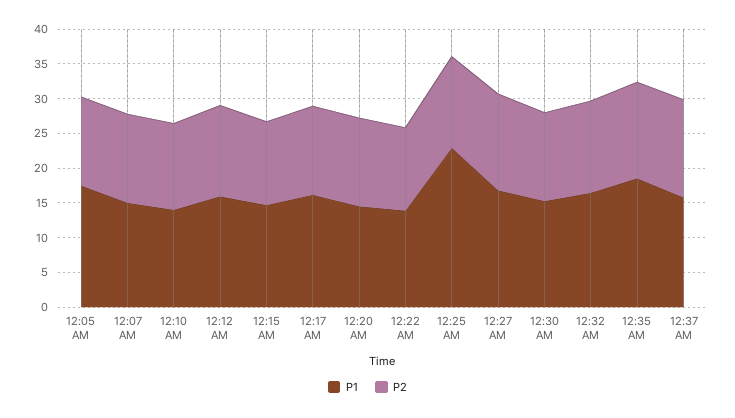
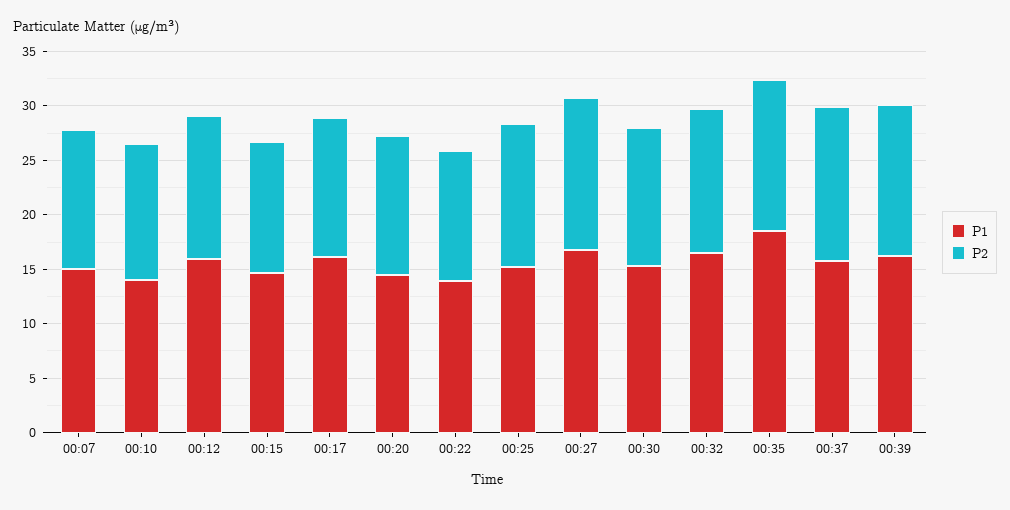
P1, 12:05 AM: 17.5 -> none
P2, 12:05 AM: 12.5 -> none
P1, 12:25 AM: 22.5 -> 15
P1, 00:39: none -> 16
P2, 00:39: none -> 14

